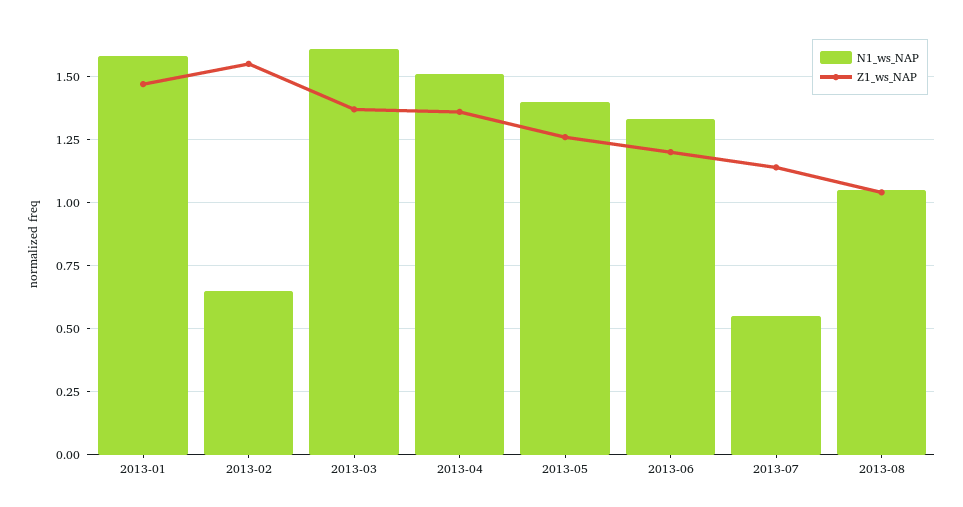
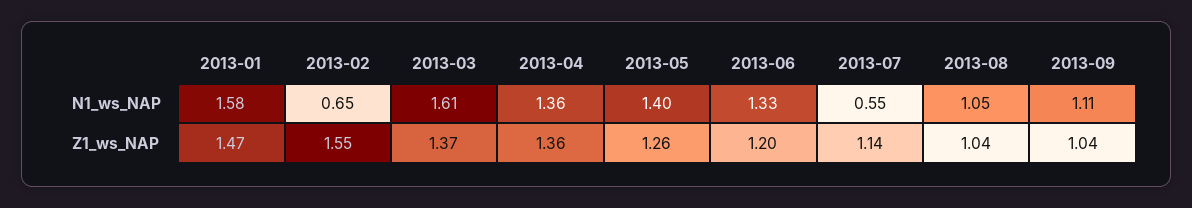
N1_ws_NAP, 2013-04: 1.5 -> 1.36
N1_ws_NAP, 2013-09: none -> 1.11
Z1_ws_NAP, 2013-09: none -> 1.04

